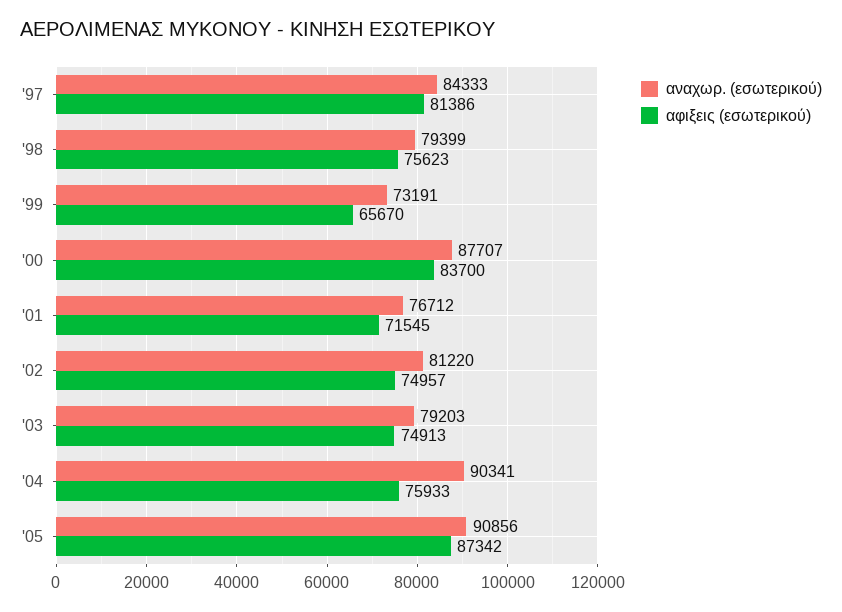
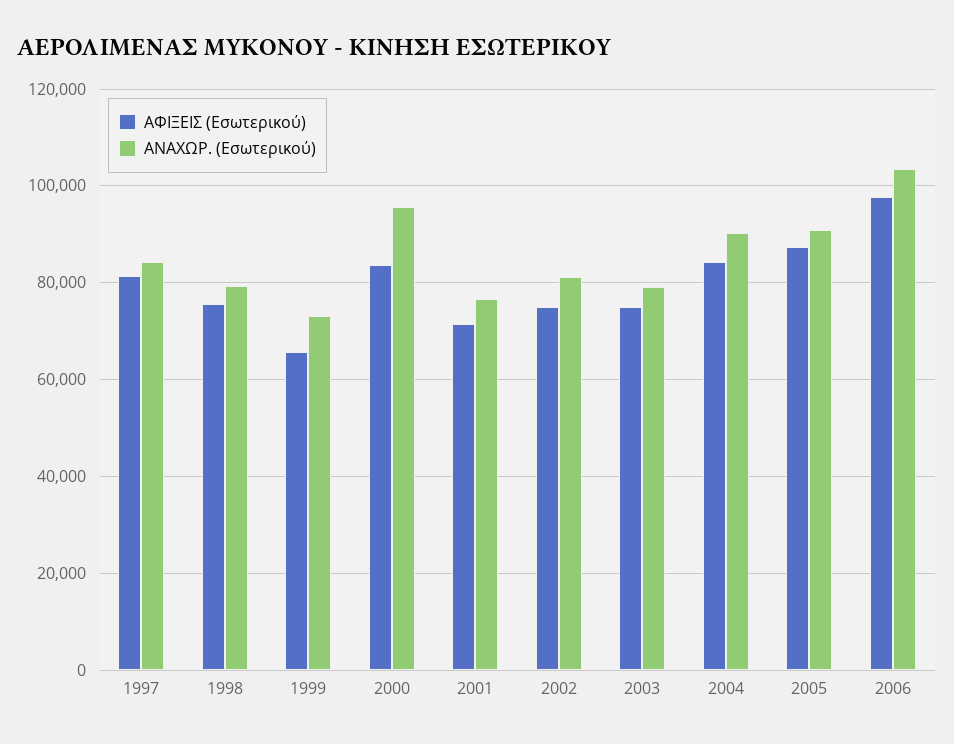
αναχωρ. (εσωτερικού), '00: 87707 -> 96000
αφιξεις (εσωτερικού), '04: 75933 -> 84000
αφιξεις (εσωτερικού), 2006: none -> 98000
αναχωρ. (εσωτερικού), 2006: none -> 104000

